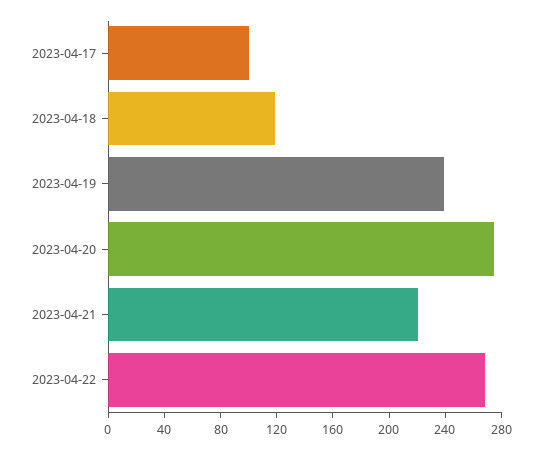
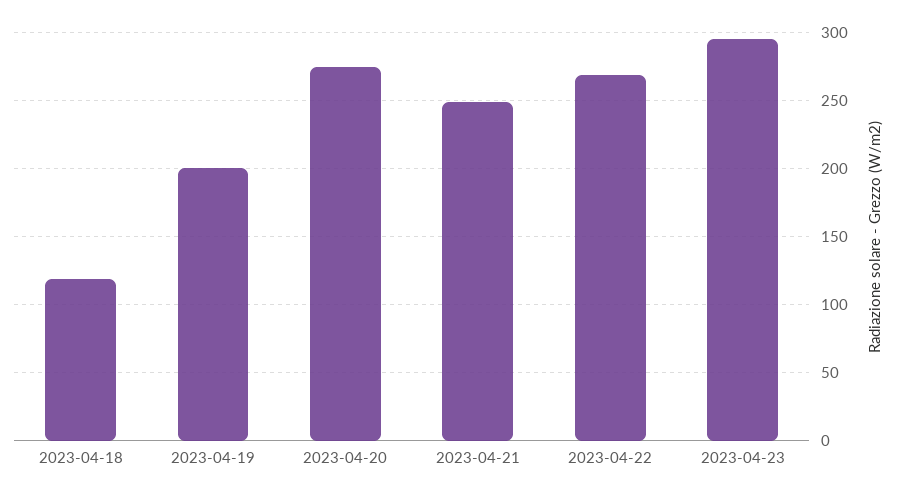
2023-04-17: 100 -> none
2023-04-19: 240 -> 200
2023-04-21: 220 -> 250
2023-04-23: none -> 295

